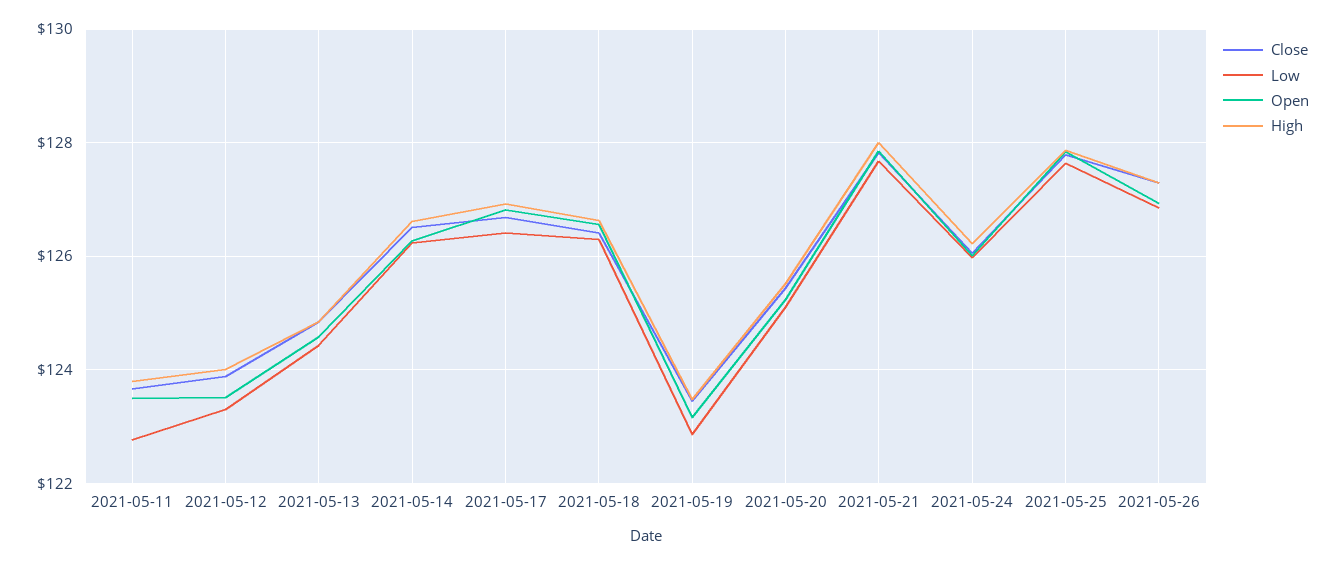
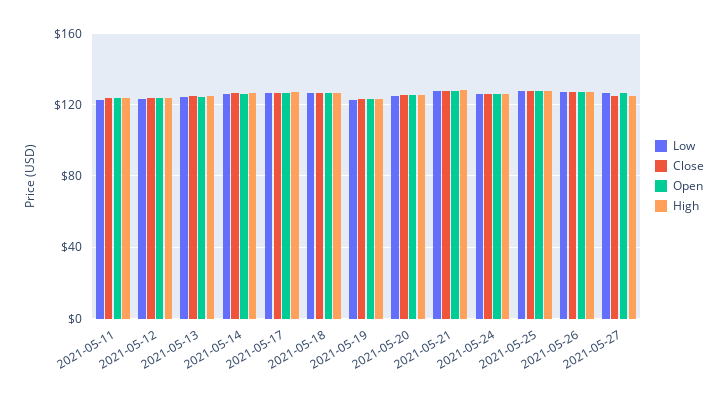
Low, 2021-05-27: none -> 125
Close, 2021-05-27: none -> 125
Open, 2021-05-27: none -> 125
High, 2021-05-27: none -> 125

